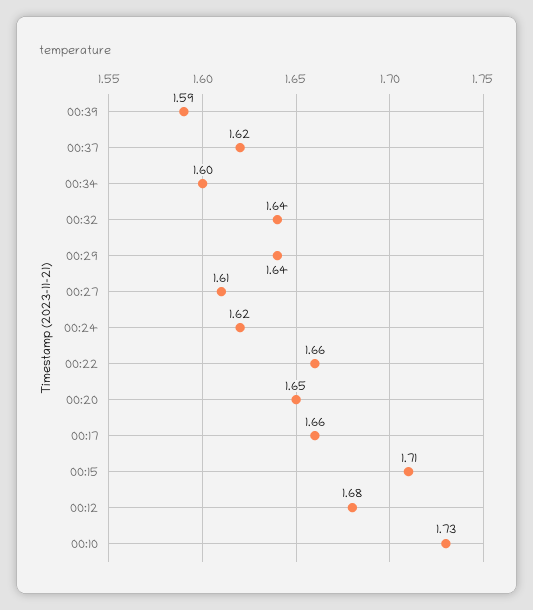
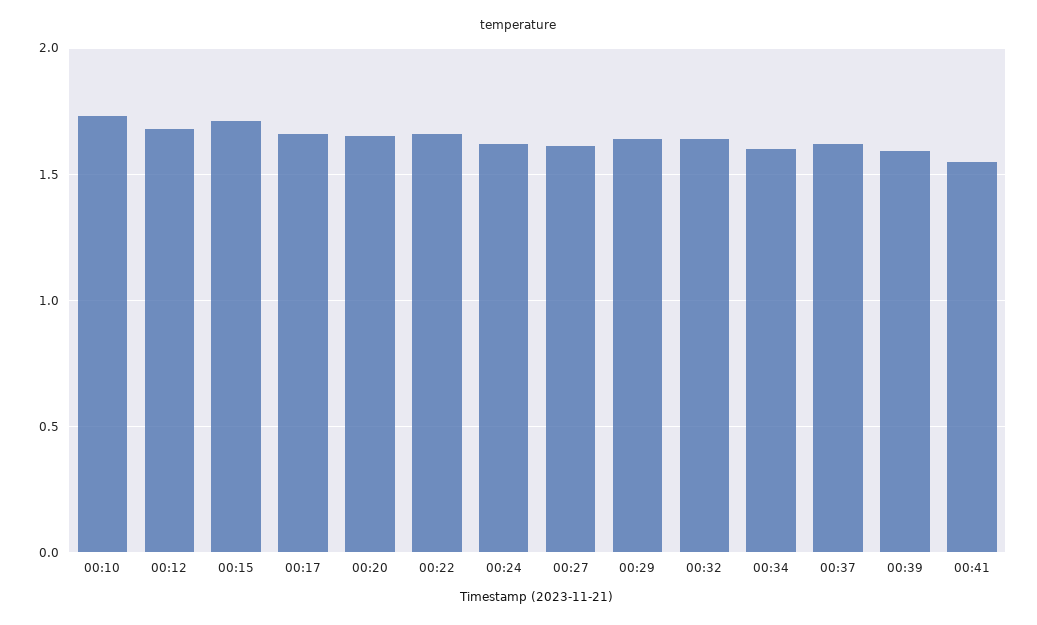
00:41: none -> 1.55

